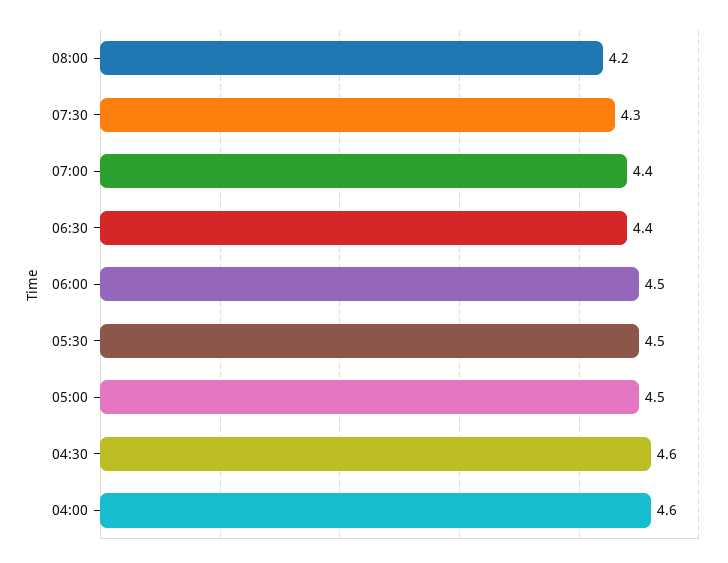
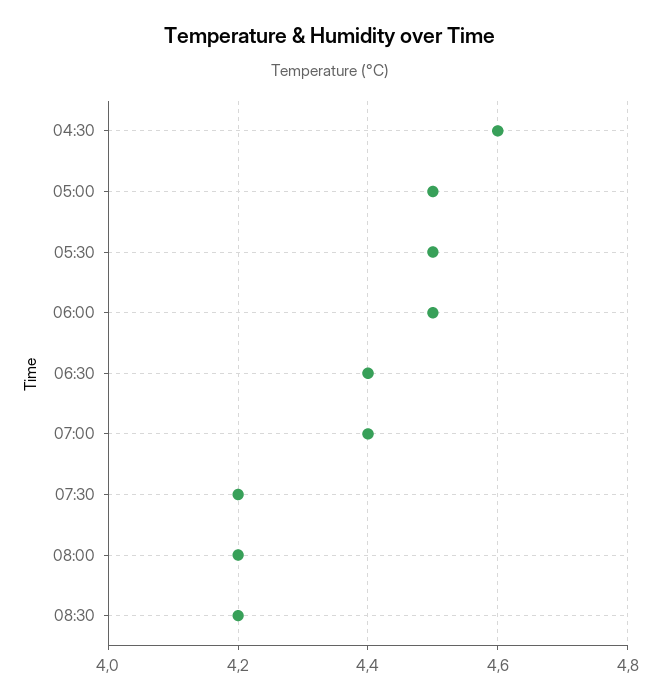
07:30: 4.3 -> 4.2
04:00: 4.6 -> none
08:30: none -> 4.2

